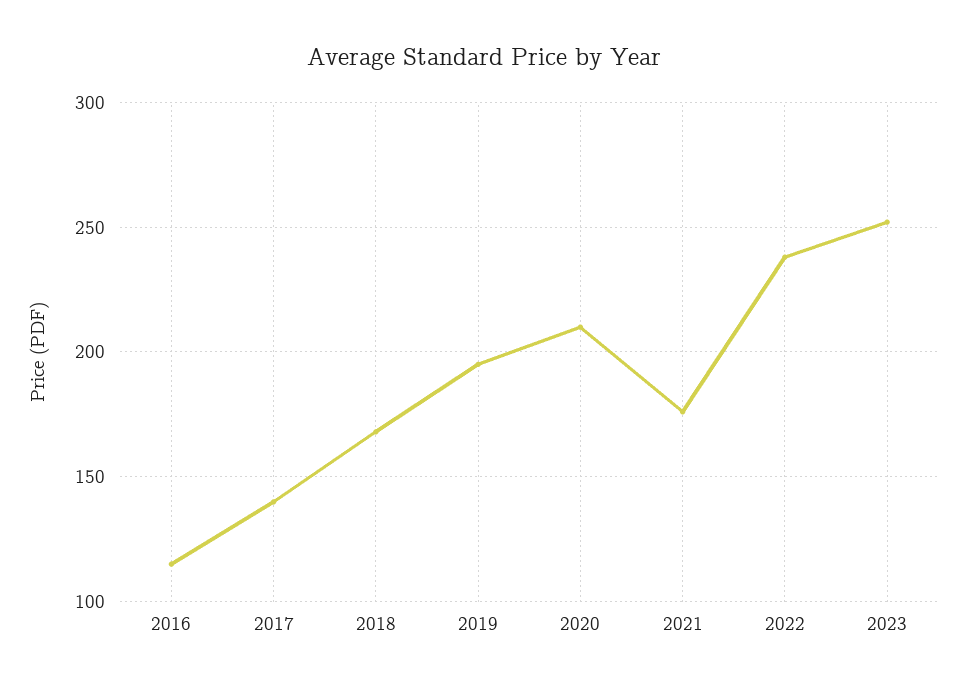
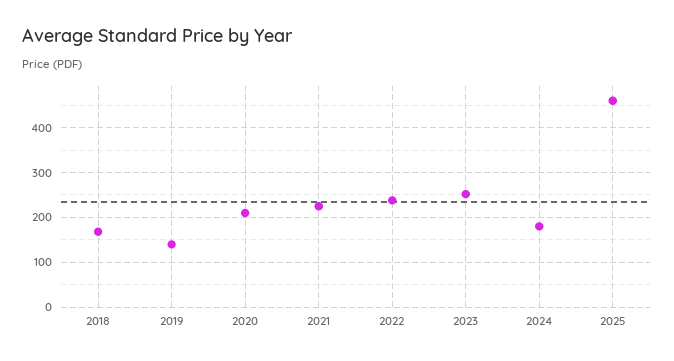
2016: 115 -> none
2017: 140 -> none
2019: 195 -> 140
2021: 175 -> 220
2024: none -> 180
2025: none -> 460

